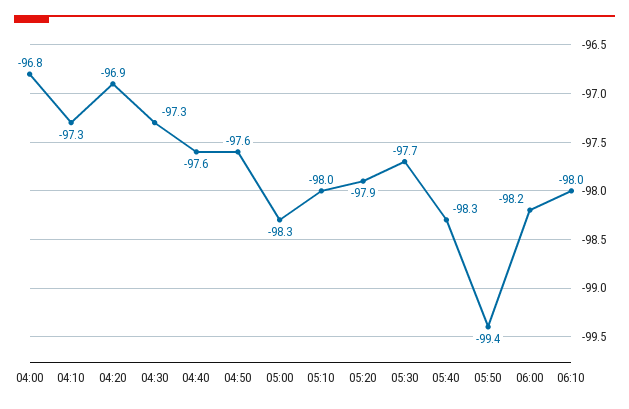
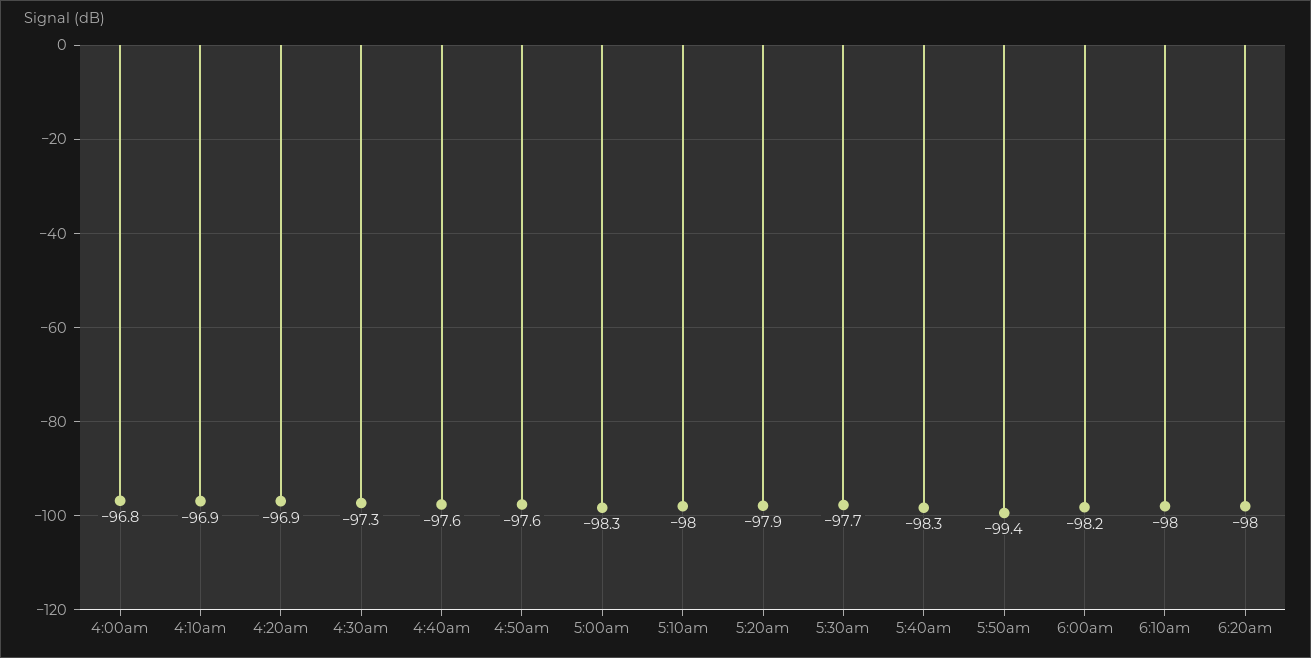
04:10: -97.3 -> -96.9
6:20am: none -> -98

